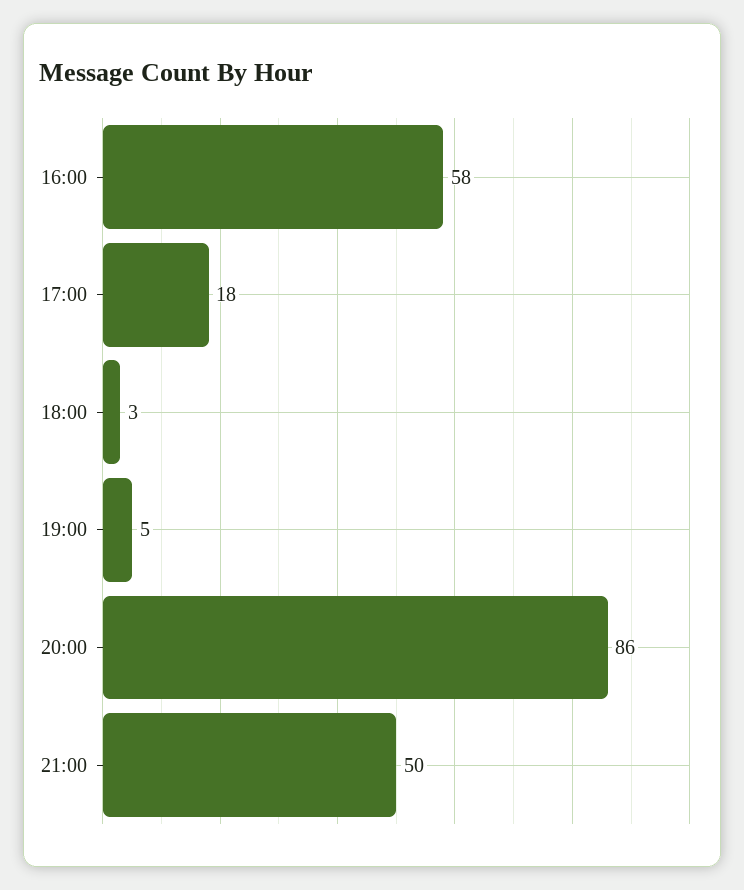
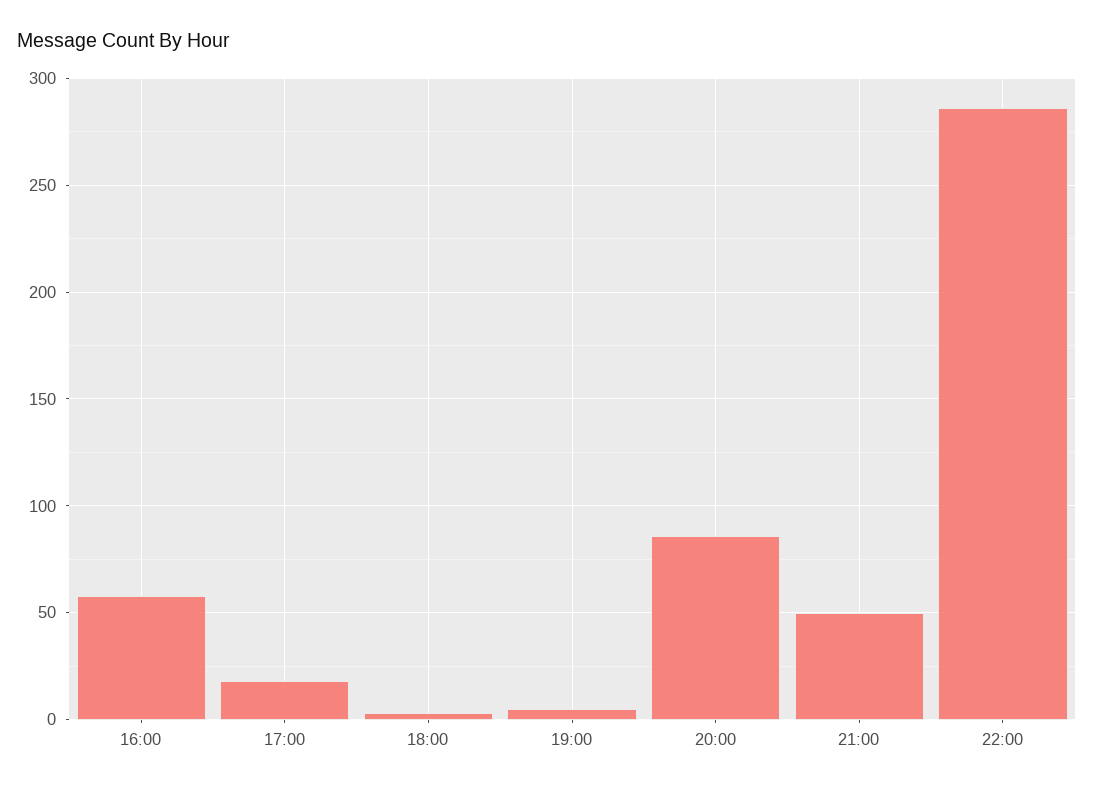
22:00: none -> 285

